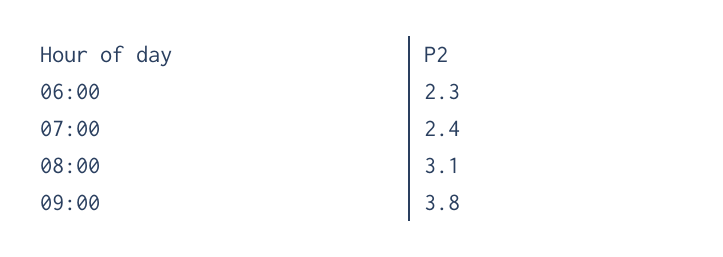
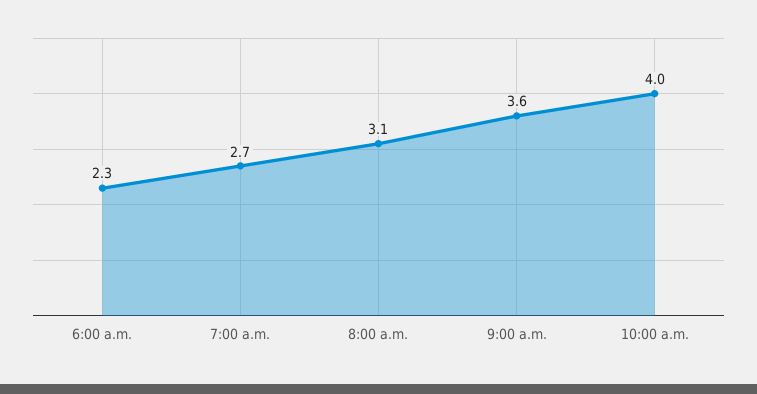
07:00: 2.4 -> 2.7
09:00: 3.8 -> 3.6
10:00 a.m.: none -> 4

